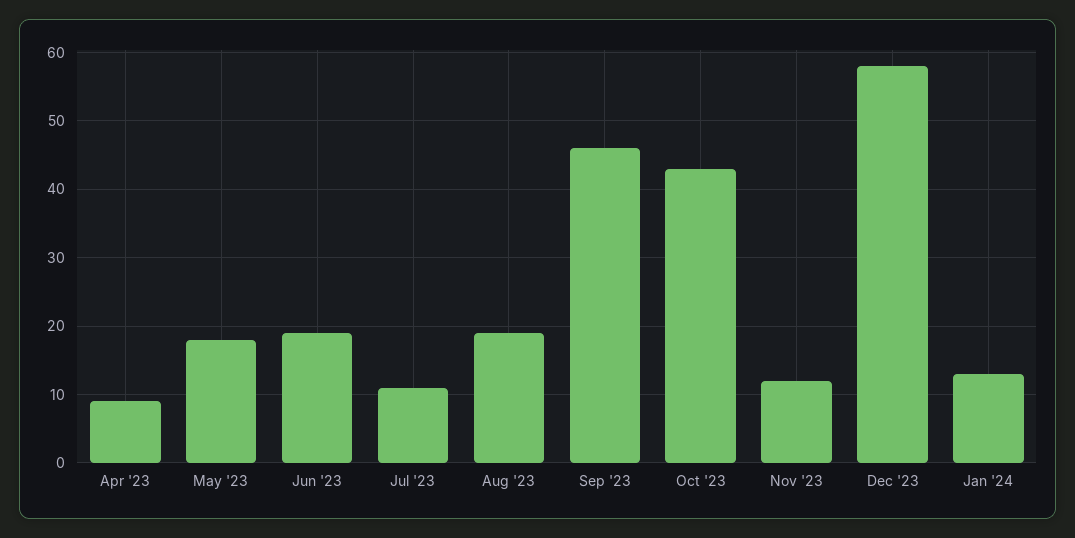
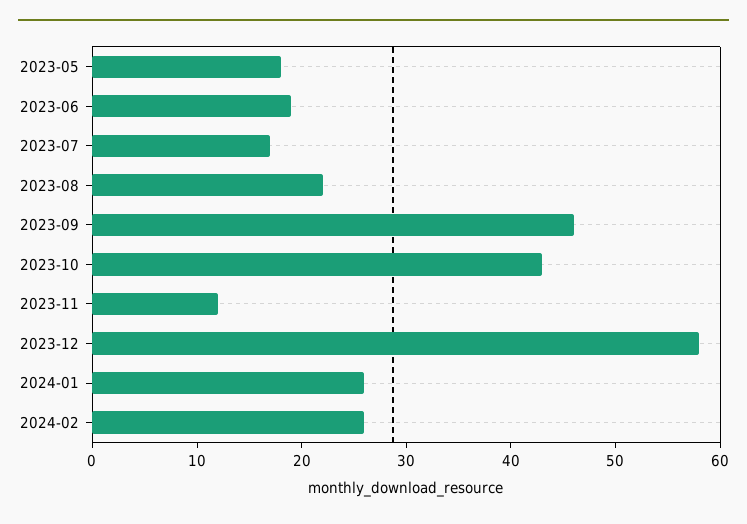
Apr '23: 9 -> none
Jul '23: 11 -> 17
Aug '23: 19 -> 22
Jan '24: 13 -> 26
2024-02: none -> 26

